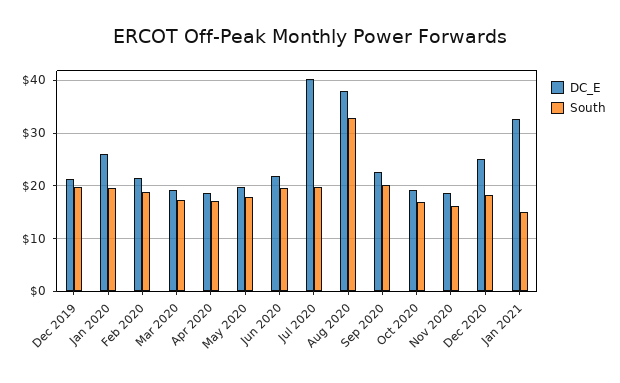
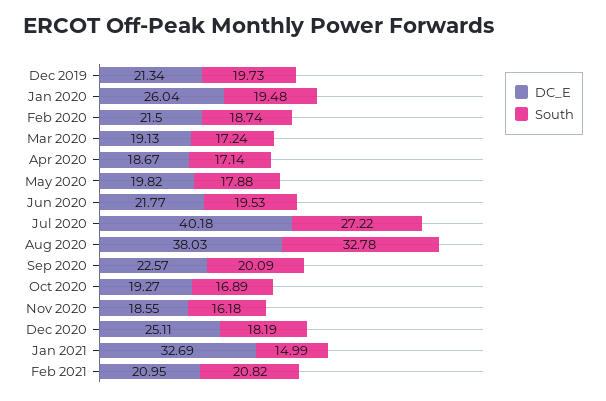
South, Jul 2020: 20 -> 27.22
DC_E, Feb 2021: none -> 20.95
South, Feb 2021: none -> 20.82

